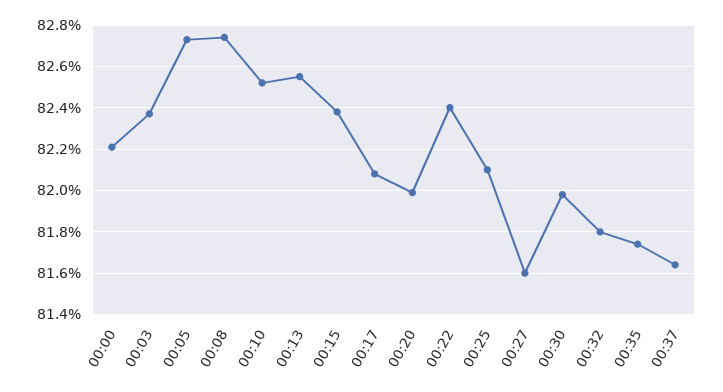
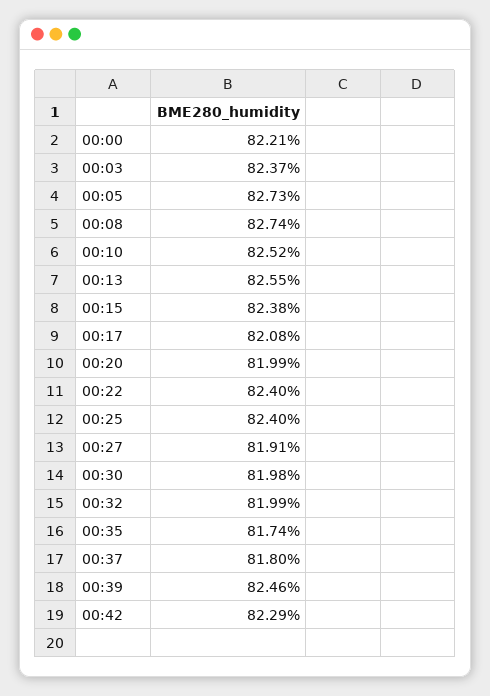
00:25: 82.1 -> 82.4
00:27: 81.6 -> 81.91
00:32: 81.8 -> 81.99
00:37: 81.65 -> 81.8
00:39: none -> 82.46
00:42: none -> 82.29

